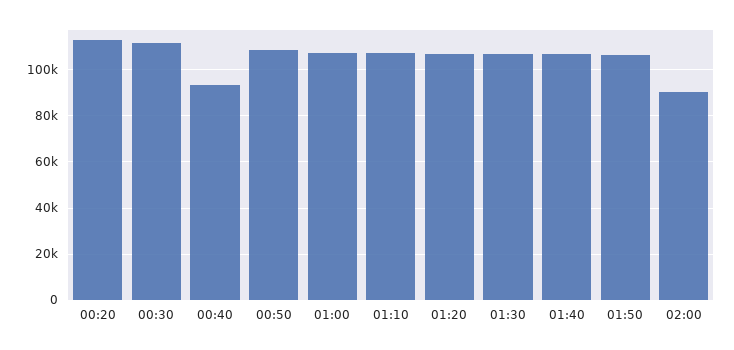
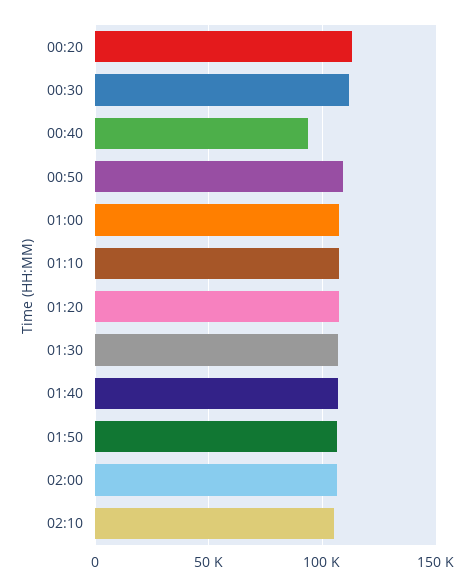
02:00: 90000 -> 105000
02:10: none -> 105000

